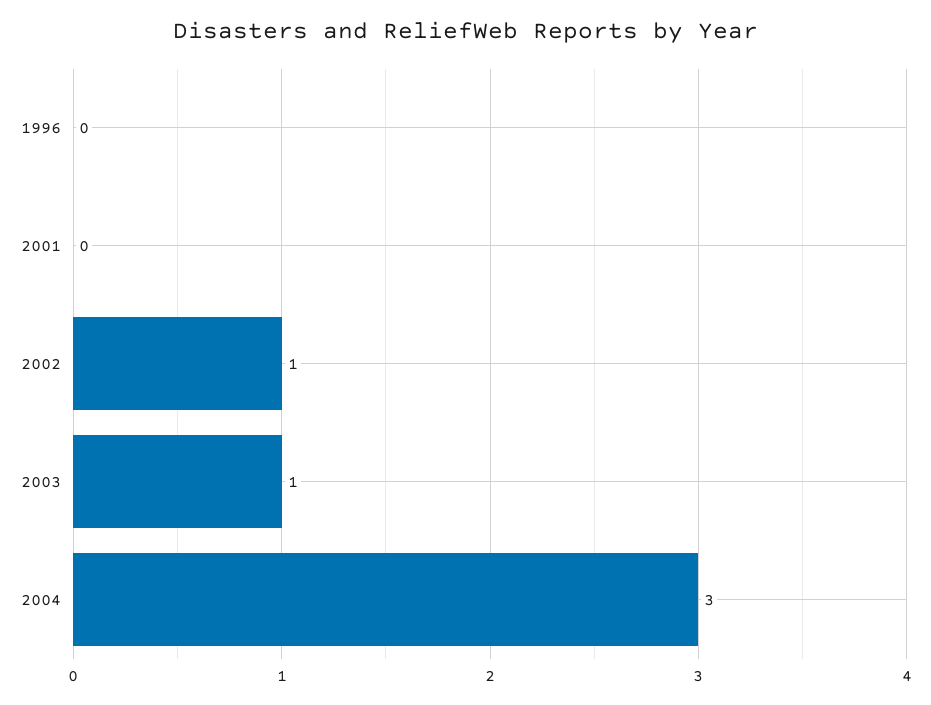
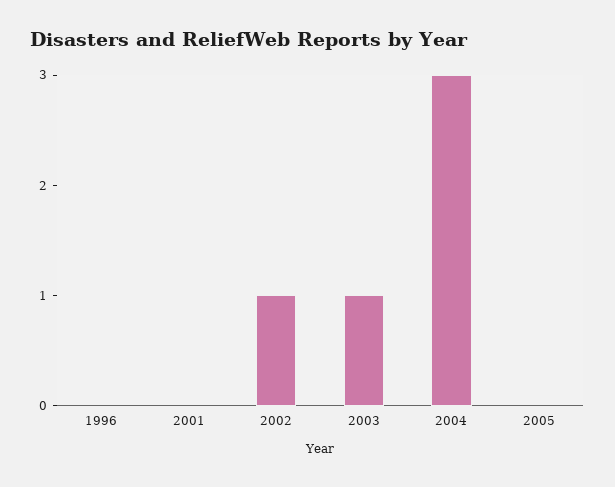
2005: none -> 0

